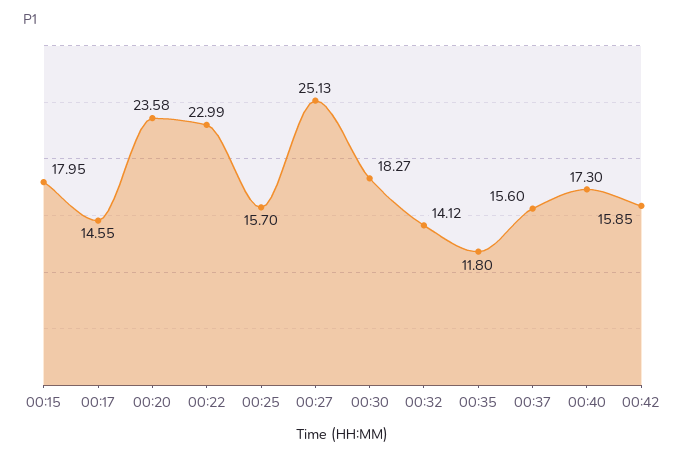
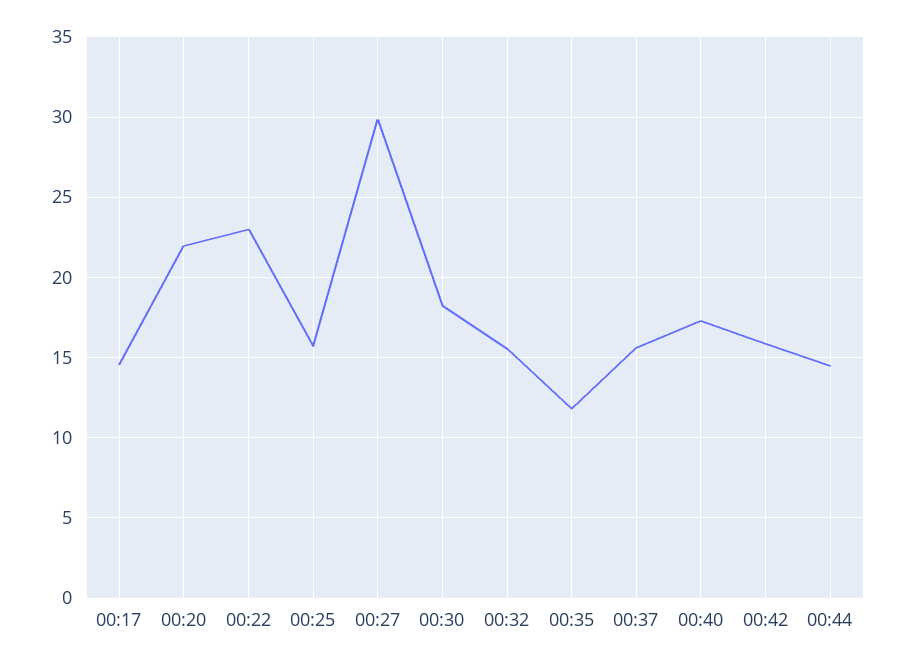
00:15: 17.95 -> none
00:20: 23.58 -> 22
00:27: 25.13 -> 30
00:32: 14.12 -> 15.5
00:44: none -> 14.5

